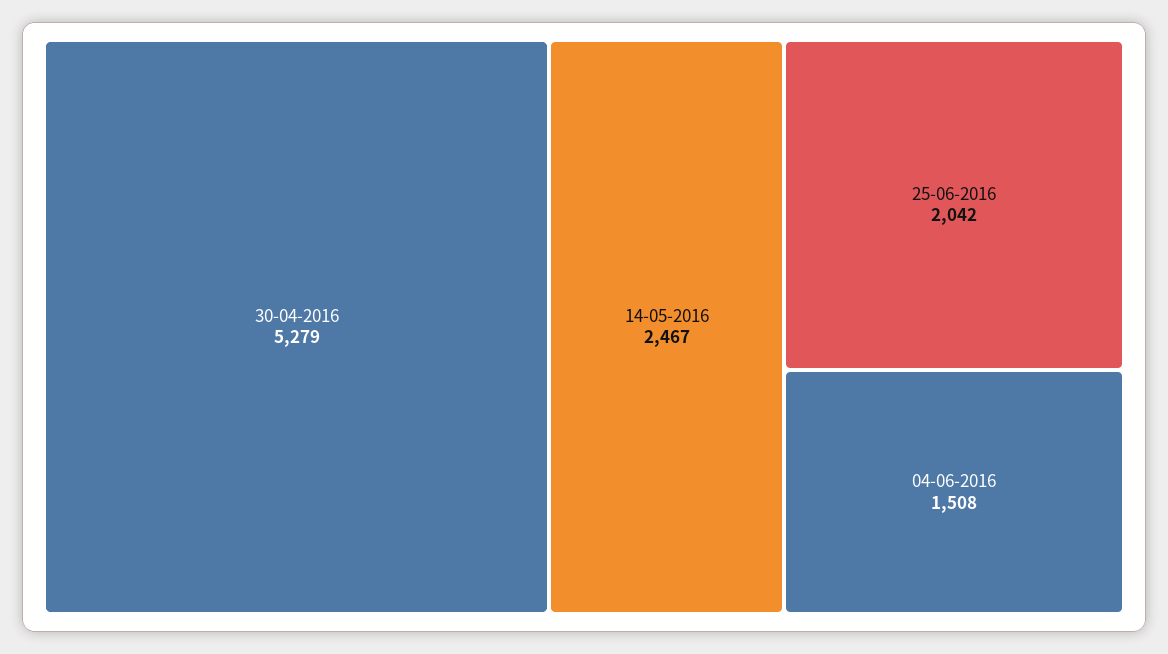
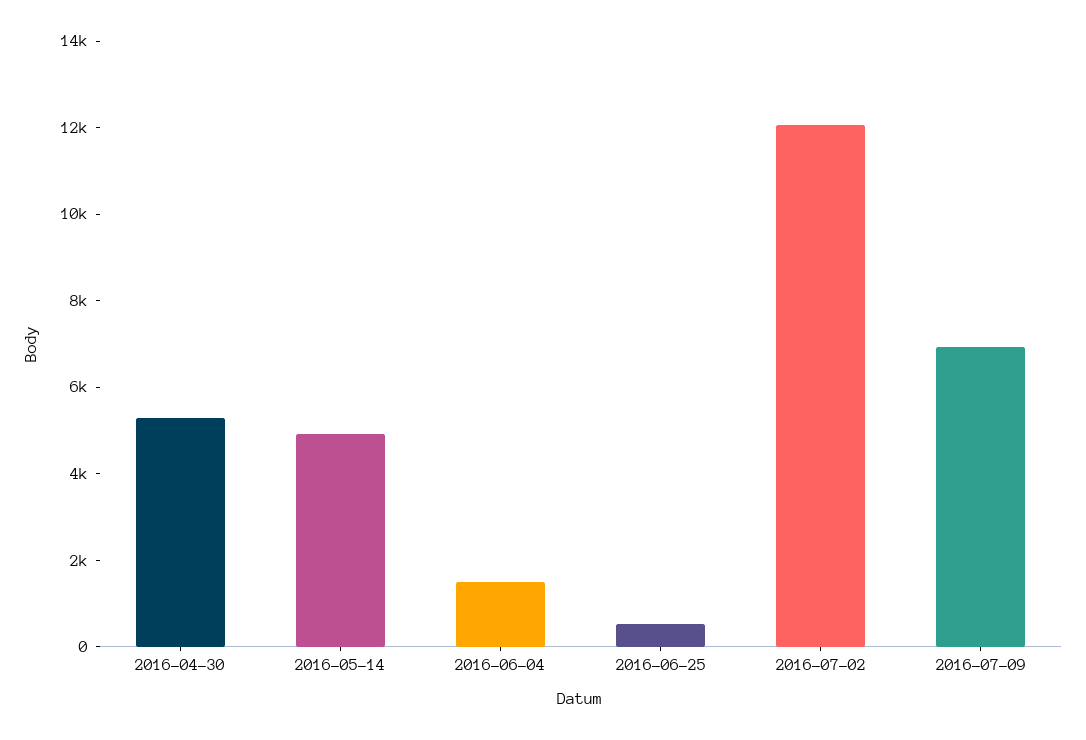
14-05-2016: 2467 -> 5000
25-06-2016: 2042 -> 500
2016-07-02: none -> 12000
2016-07-09: none -> 7000

